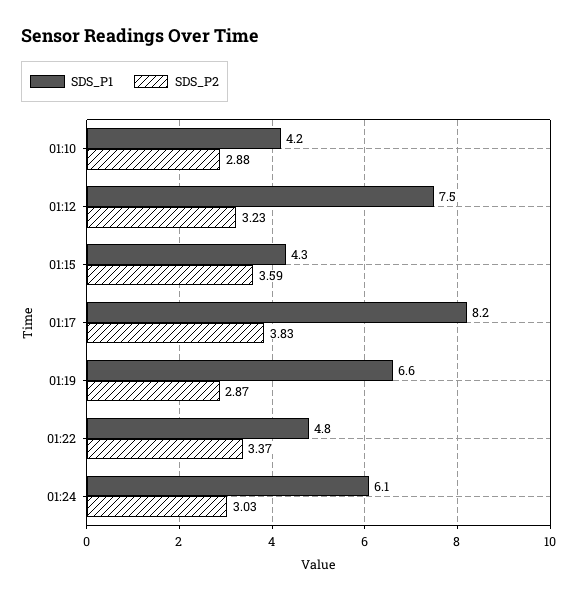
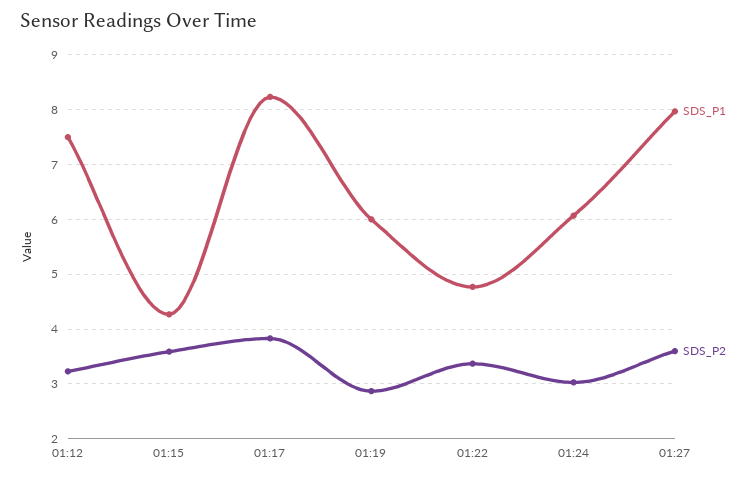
SDS_P1, 01:10: 4.2 -> none
SDS_P2, 01:10: 2.88 -> none
SDS_P1, 01:19: 6.6 -> 6
SDS_P1, 01:27: none -> 8
SDS_P2, 01:27: none -> 3.6

